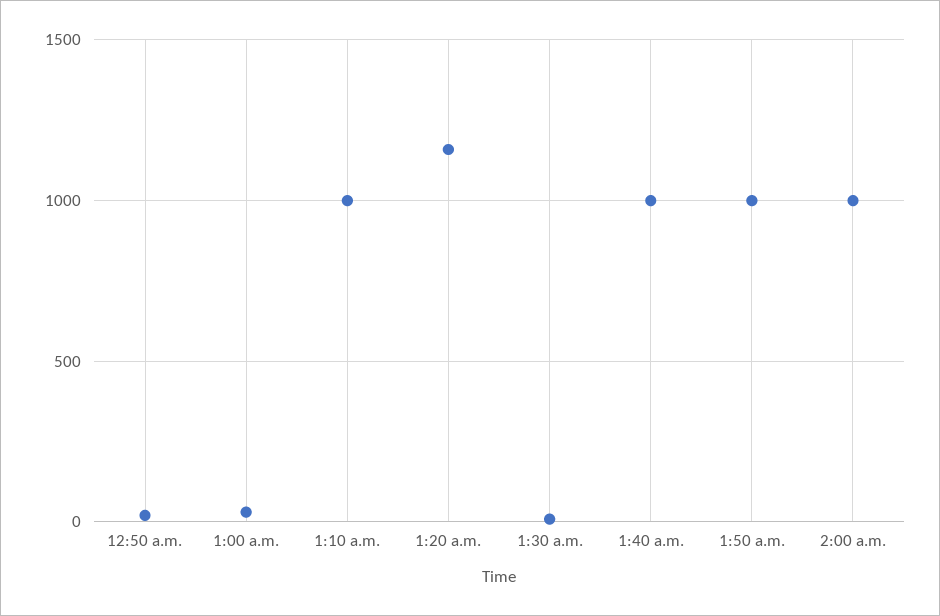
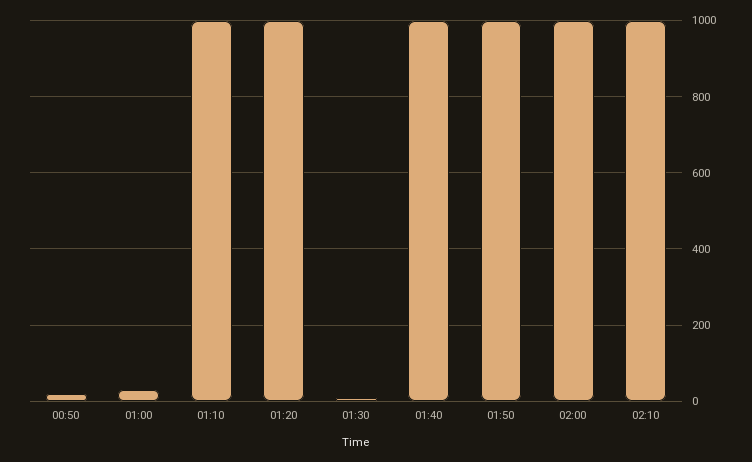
1:20 a.m.: 1150 -> 1000
02:10: none -> 1000

